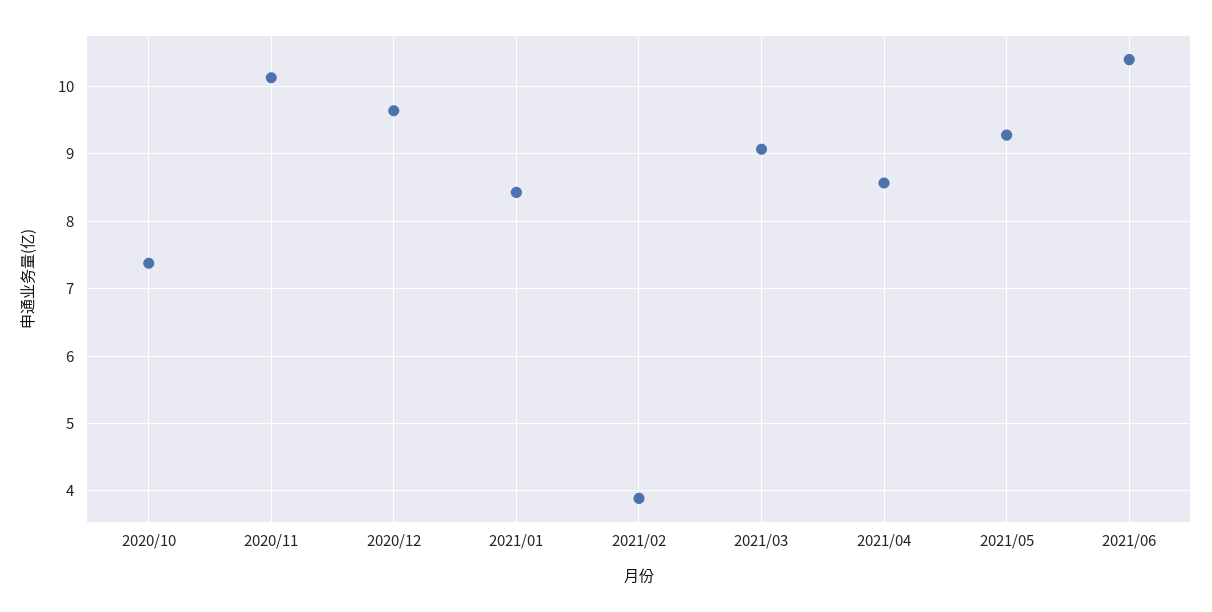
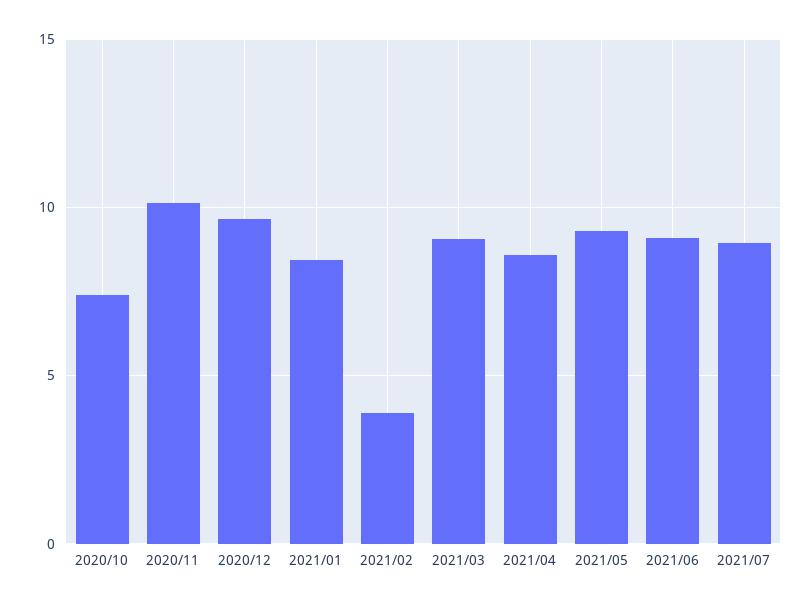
2021/06: 10.4 -> 9
2021/07: none -> 9

